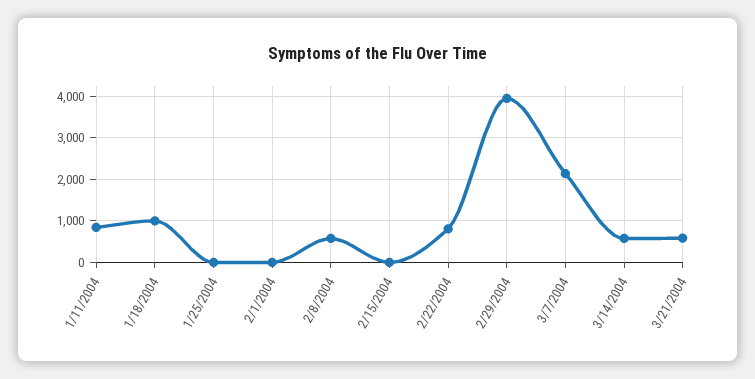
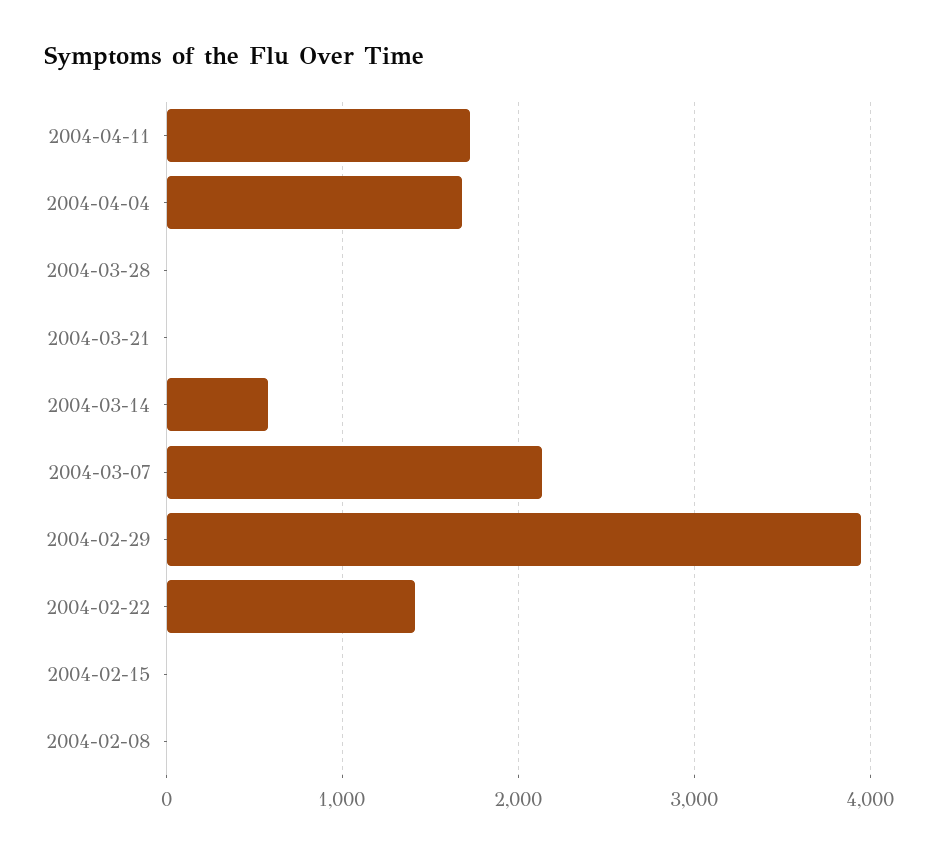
1/11/2004: 800 -> none
1/18/2004: 1000 -> none
1/25/2004: 0 -> none
2/1/2004: 0 -> none
2/8/2004: 600 -> 0
2/22/2004: 800 -> 1400
3/21/2004: 600 -> 0
2004-04-11: none -> 1700
2004-04-04: none -> 1700
2004-03-28: none -> 0

